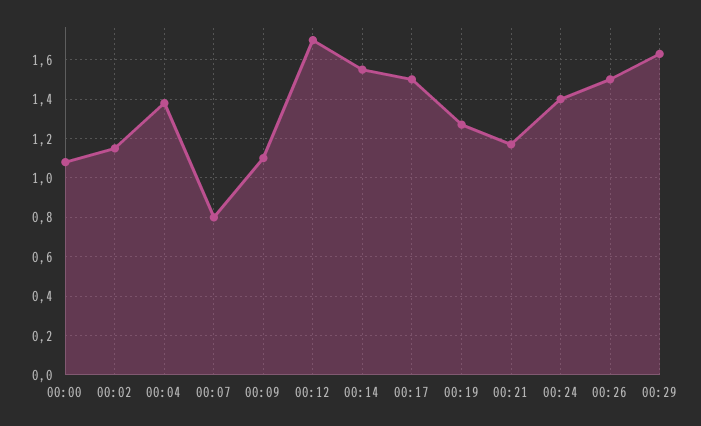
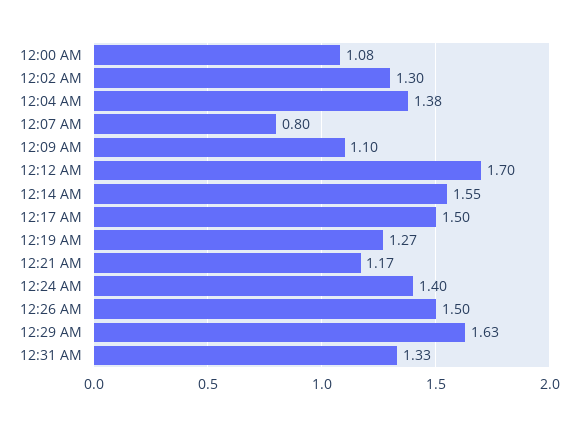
00:02: 1.15 -> 1.3
12:31 AM: none -> 1.33

